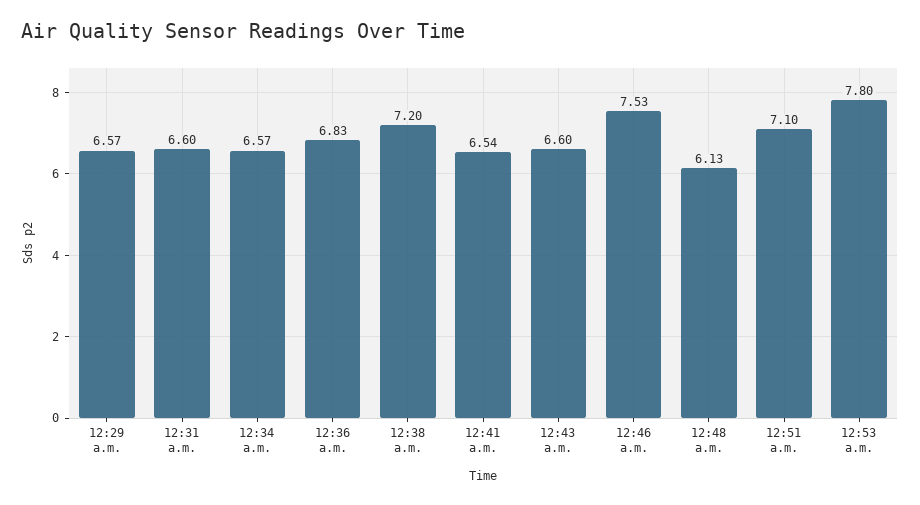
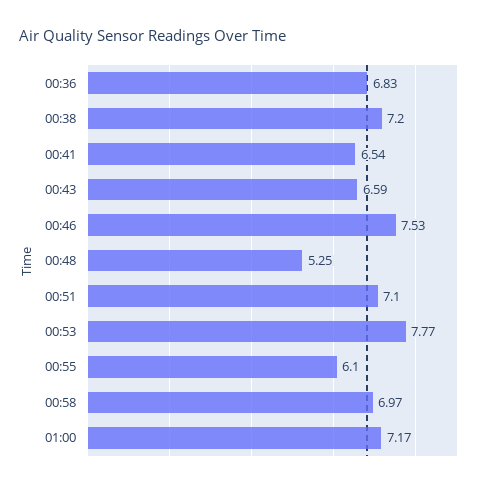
12:29 a.m.: 6.57 -> none
12:31 a.m.: 6.6 -> none
12:34 a.m.: 6.57 -> none
12:43 a.m.: 6.6 -> 6.59
12:48 a.m.: 6.13 -> 5.25
12:53 a.m.: 7.8 -> 7.77
00:55: none -> 6.1
00:58: none -> 6.97
01:00: none -> 7.17

